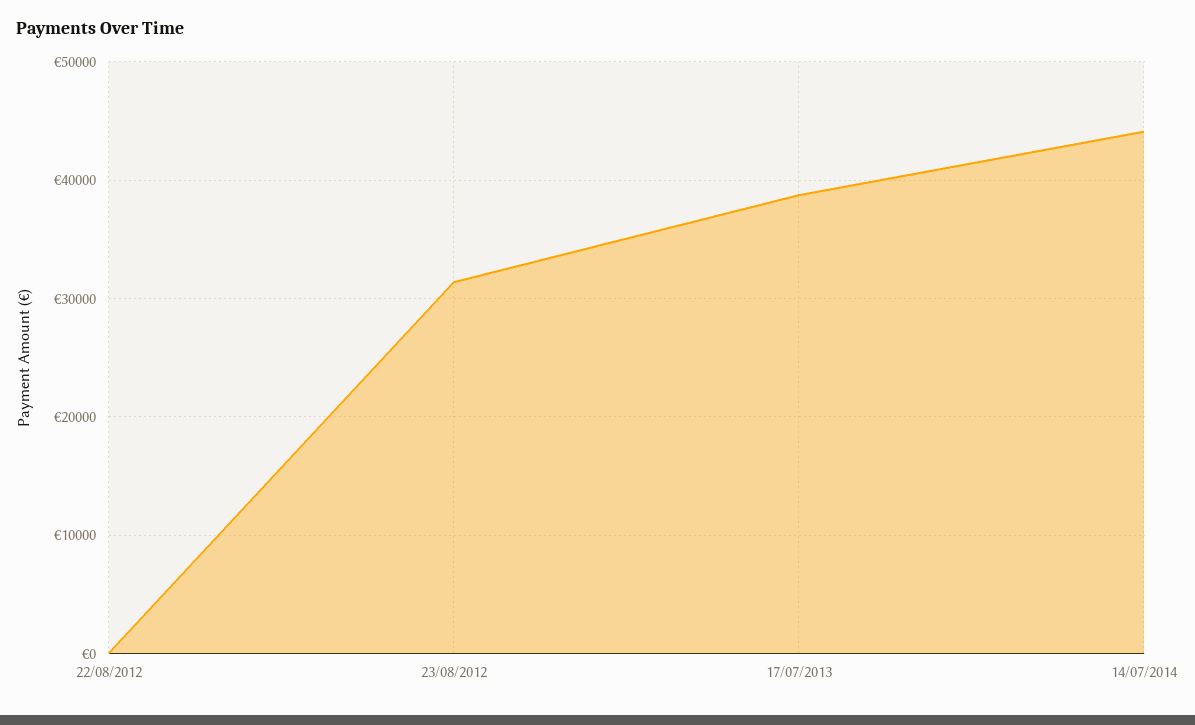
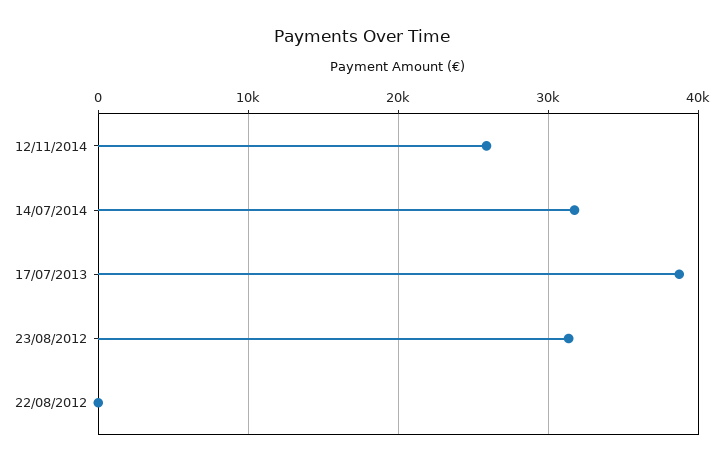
14/07/2014: 44000 -> 32000
12/11/2014: none -> 26000

